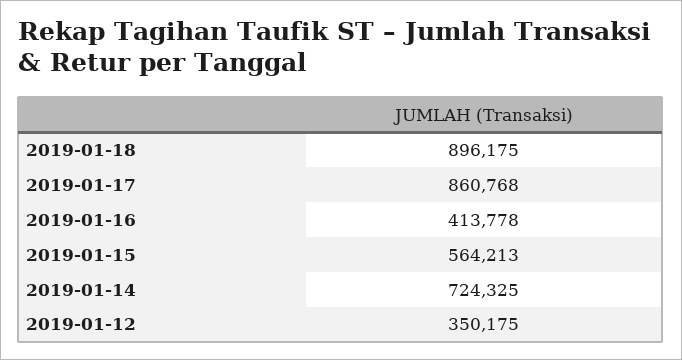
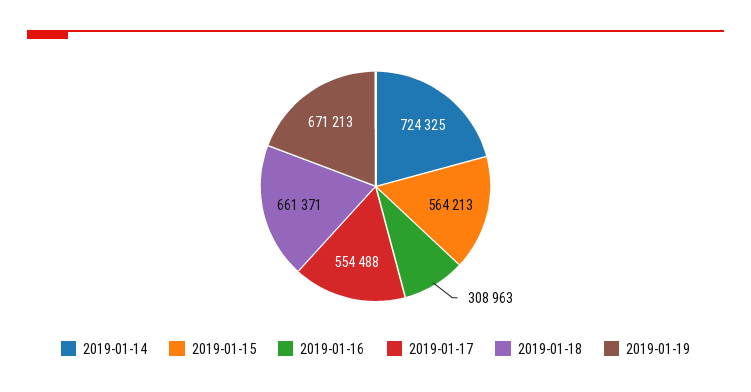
2019-01-18: 896175 -> 661371
2019-01-17: 860768 -> 554488
2019-01-16: 413778 -> 308963
2019-01-12: 350175 -> none
2019-01-19: none -> 671213

